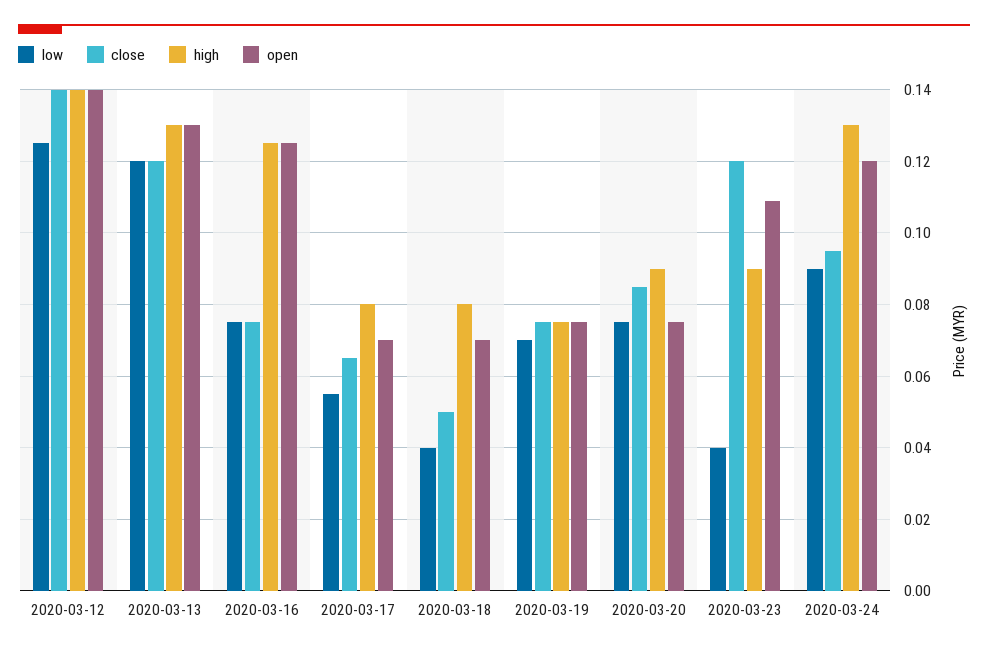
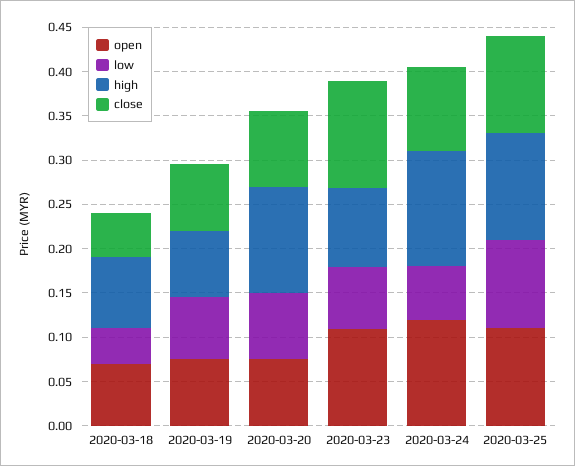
low, 2020-03-12: 0.125 -> none
close, 2020-03-12: 0.14 -> none
high, 2020-03-12: 0.14 -> none
open, 2020-03-12: 0.14 -> none
low, 2020-03-13: 0.12 -> none
close, 2020-03-13: 0.12 -> none
high, 2020-03-13: 0.13 -> none
open, 2020-03-13: 0.13 -> none
low, 2020-03-16: 0.075 -> none
close, 2020-03-16: 0.075 -> none
high, 2020-03-16: 0.125 -> none
open, 2020-03-16: 0.125 -> none
low, 2020-03-17: 0.055 -> none
close, 2020-03-17: 0.065 -> none
high, 2020-03-17: 0.08 -> none
open, 2020-03-17: 0.07 -> none
high, 2020-03-20: 0.09 -> 0.12
low, 2020-03-23: 0.04 -> 0.07
low, 2020-03-24: 0.09 -> 0.06
open, 2020-03-25: none -> 0.11
low, 2020-03-25: none -> 0.1
high, 2020-03-25: none -> 0.12
close, 2020-03-25: none -> 0.11

